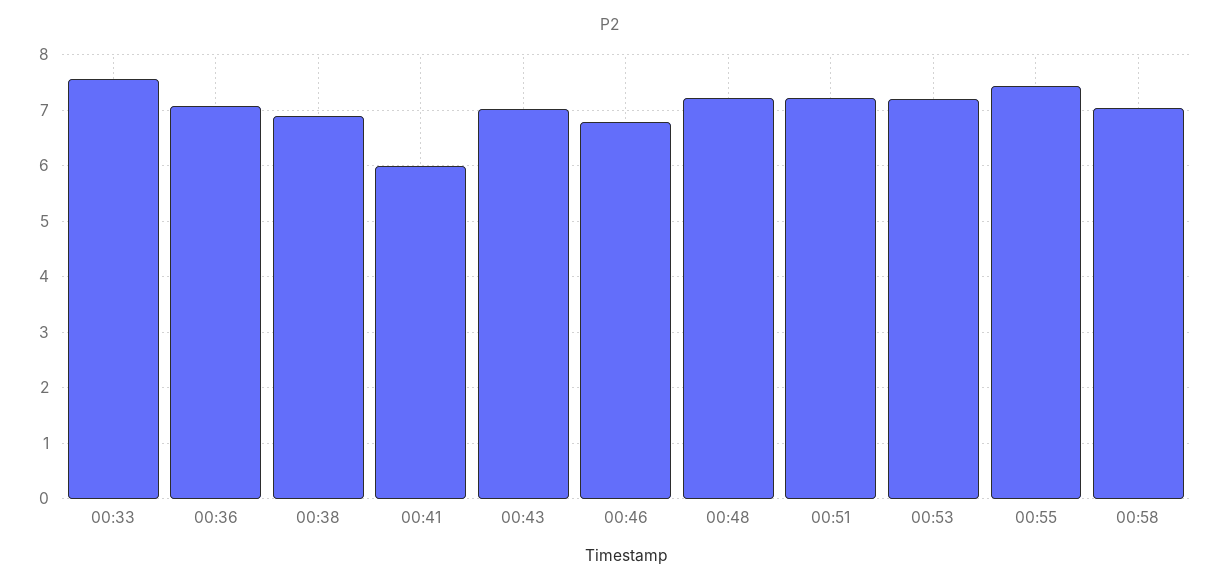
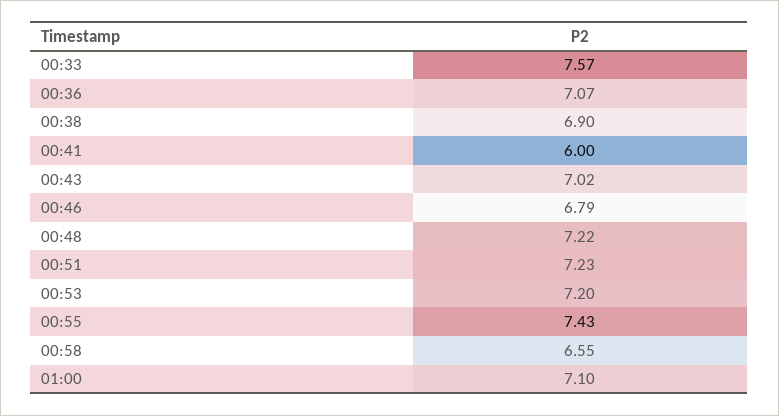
00:58: 7 -> 6.55
01:00: none -> 7.1

